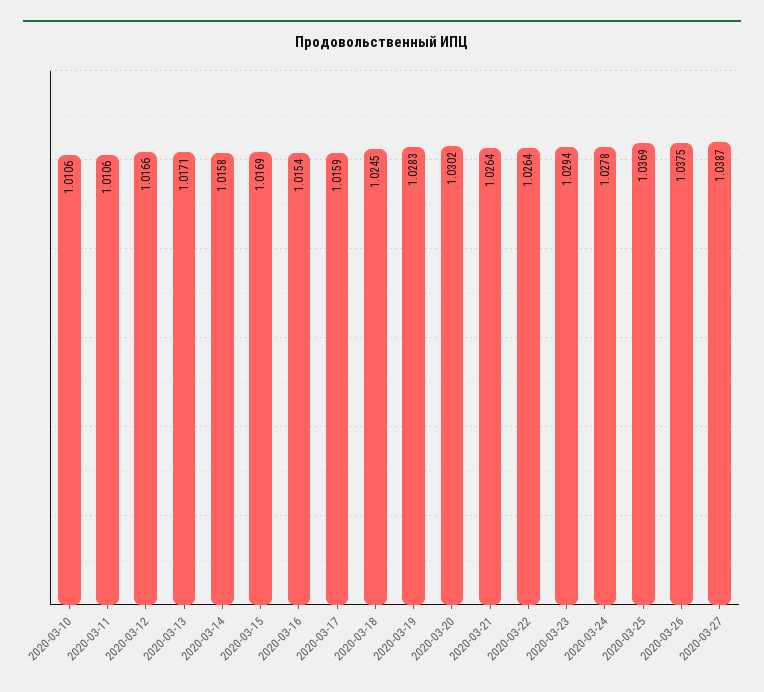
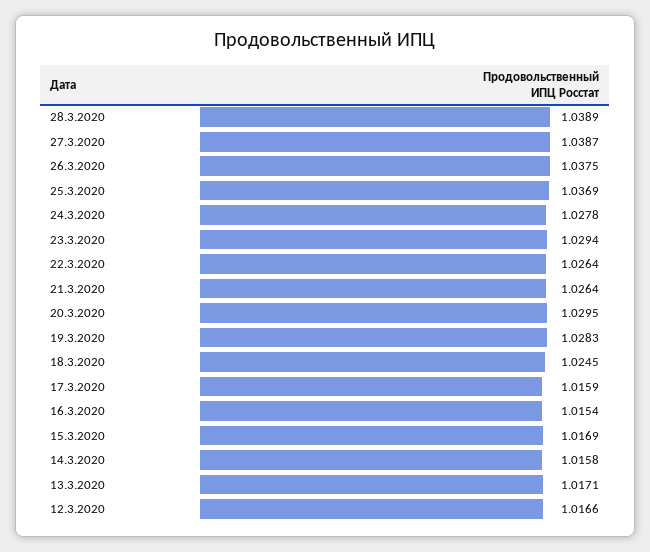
2020-03-10: 1.0106 -> none
2020-03-11: 1.0106 -> none
2020-03-20: 1.0302 -> 1.0295
28.3.2020: none -> 1.0389

